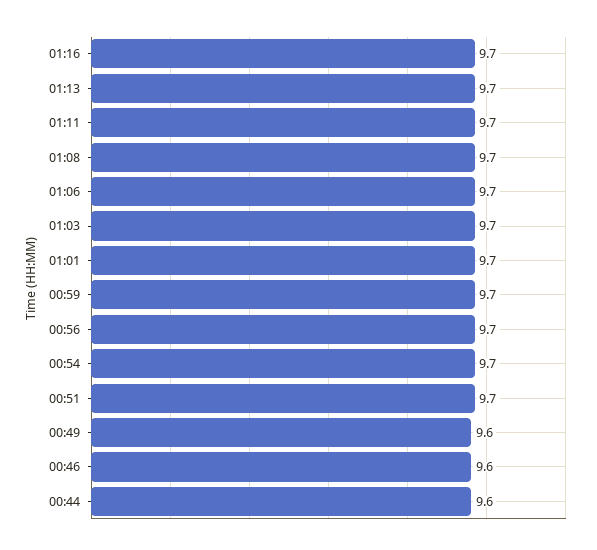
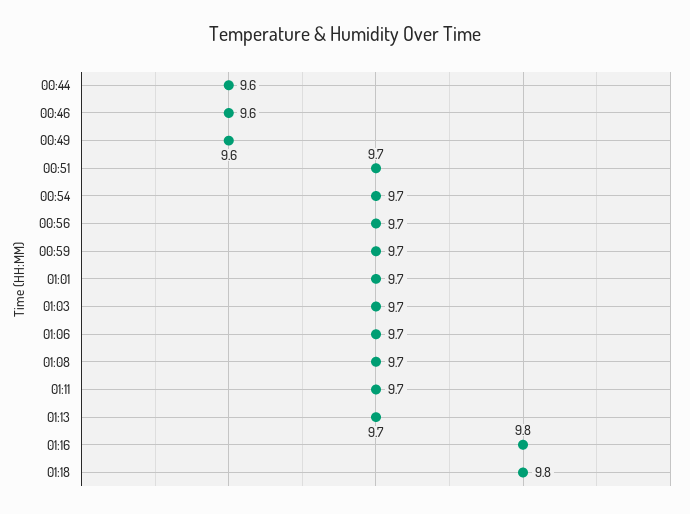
01:16: 9.7 -> 9.8
01:18: none -> 9.8

